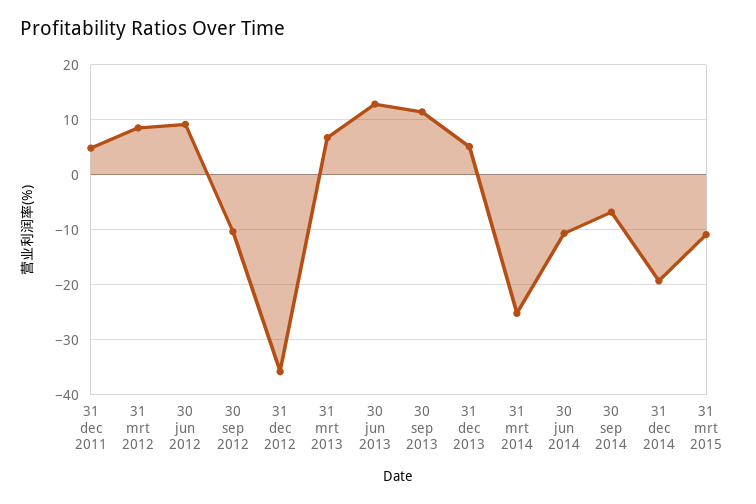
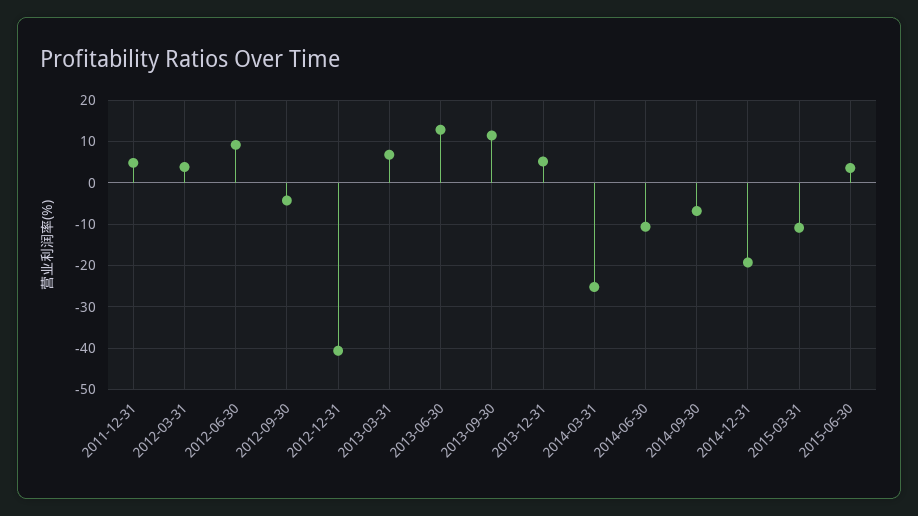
31 mrt 2012: 8 -> 4
30 sep 2012: -10 -> -4
31 dec 2012: -36 -> -40
2015-06-30: none -> 4

